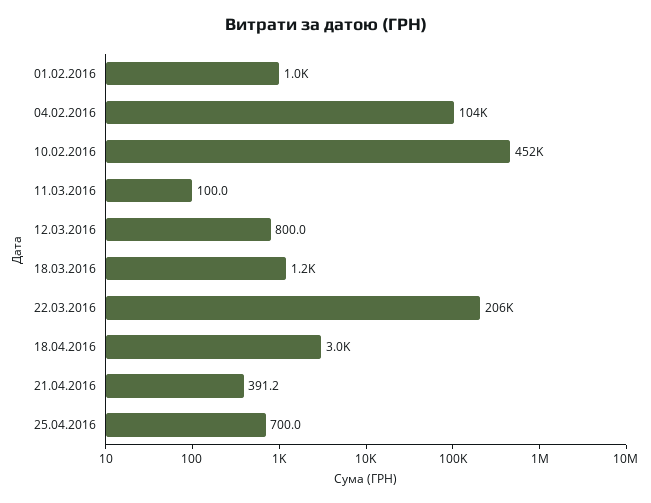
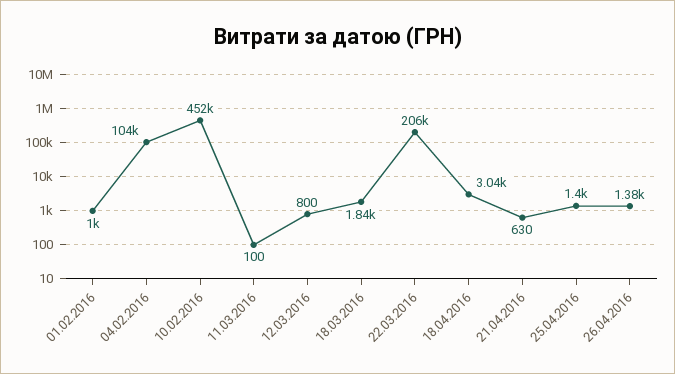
18.03.2016: 1200 -> 1840
21.04.2016: 391.2 -> 630
25.04.2016: 700 -> 1400
26.04.2016: none -> 1380

